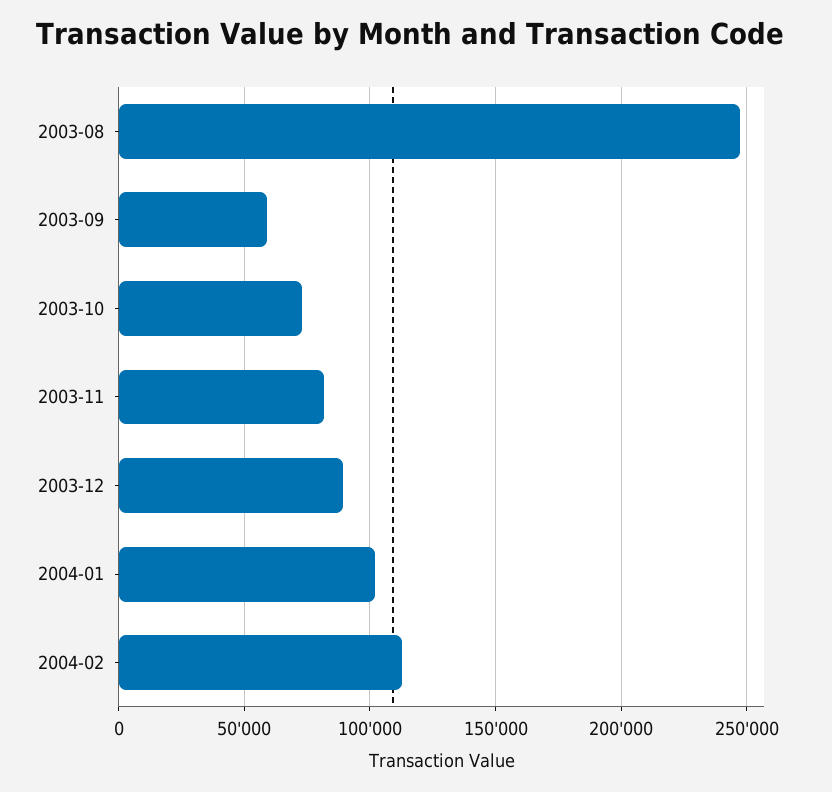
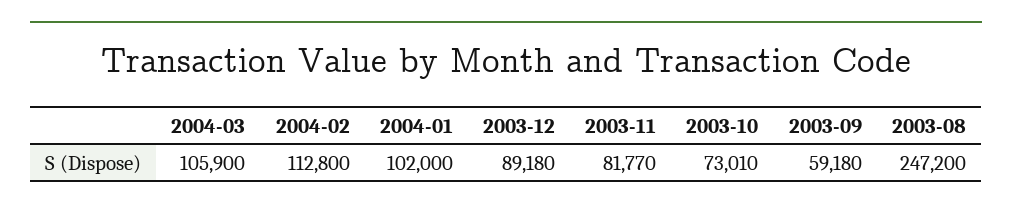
2004-03: none -> 105900

